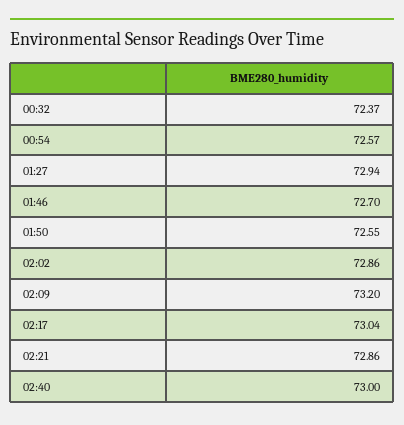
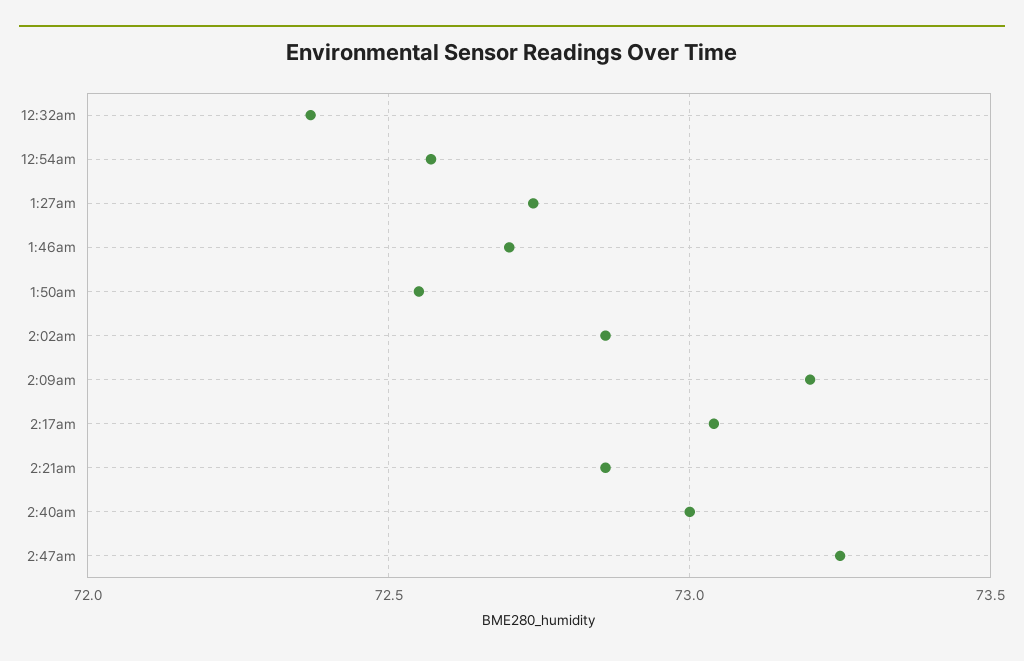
01:27: 72.94 -> 72.75
2:47am: none -> 73.25

